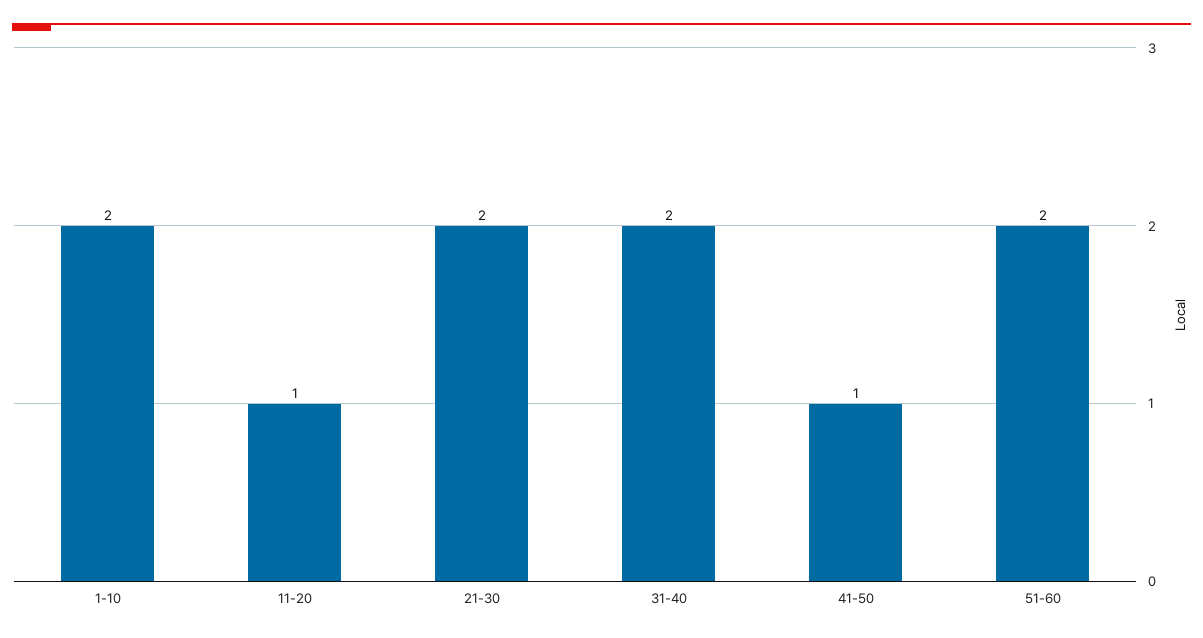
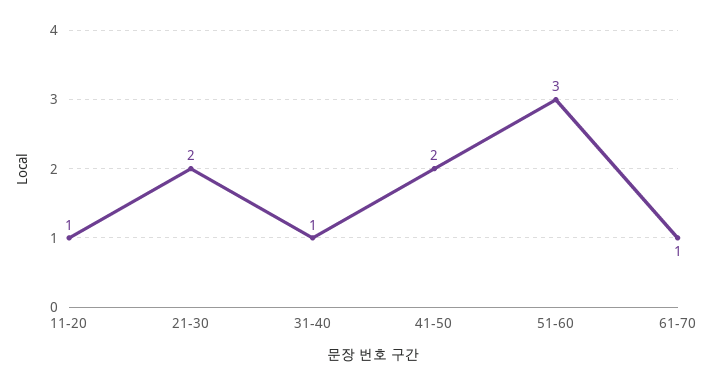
1-10: 2 -> none
31-40: 2 -> 1
41-50: 1 -> 2
51-60: 2 -> 3
61-70: none -> 1

